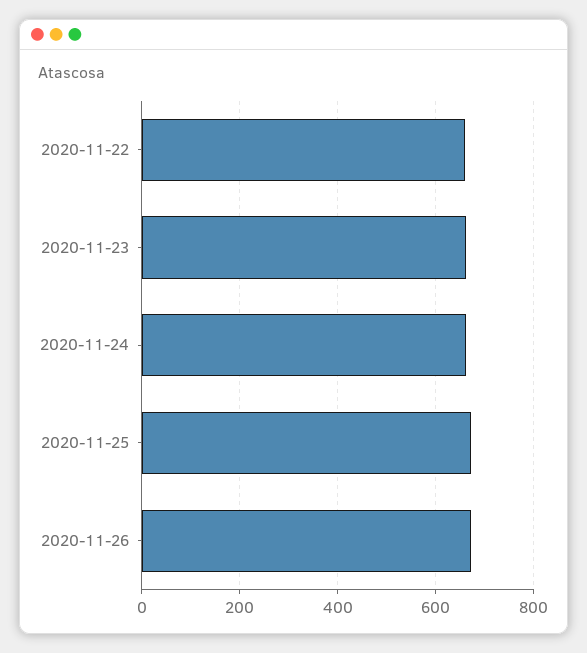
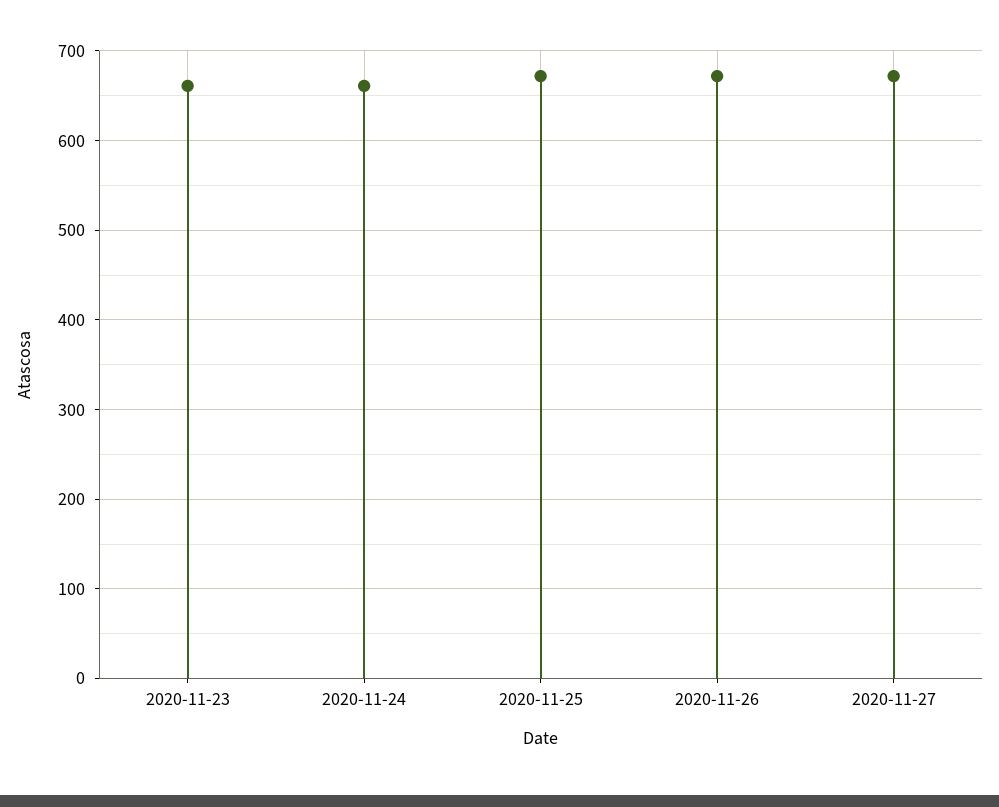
2020-11-22: 660 -> none
2020-11-27: none -> 670

